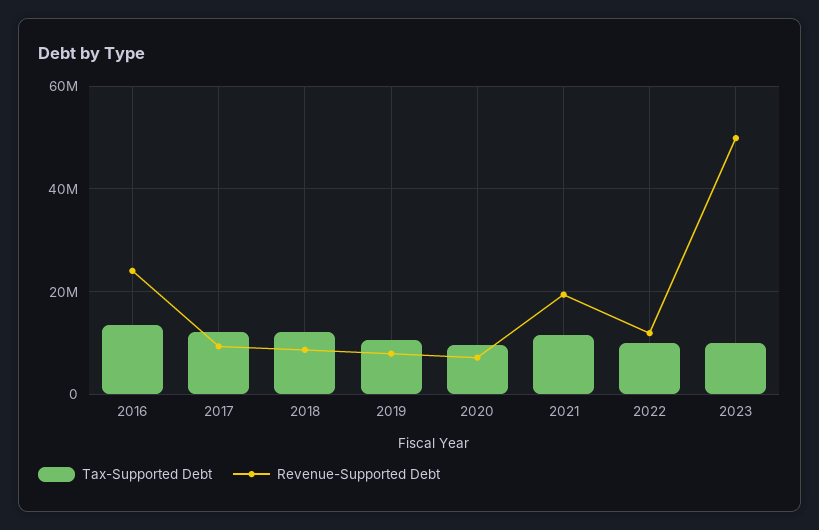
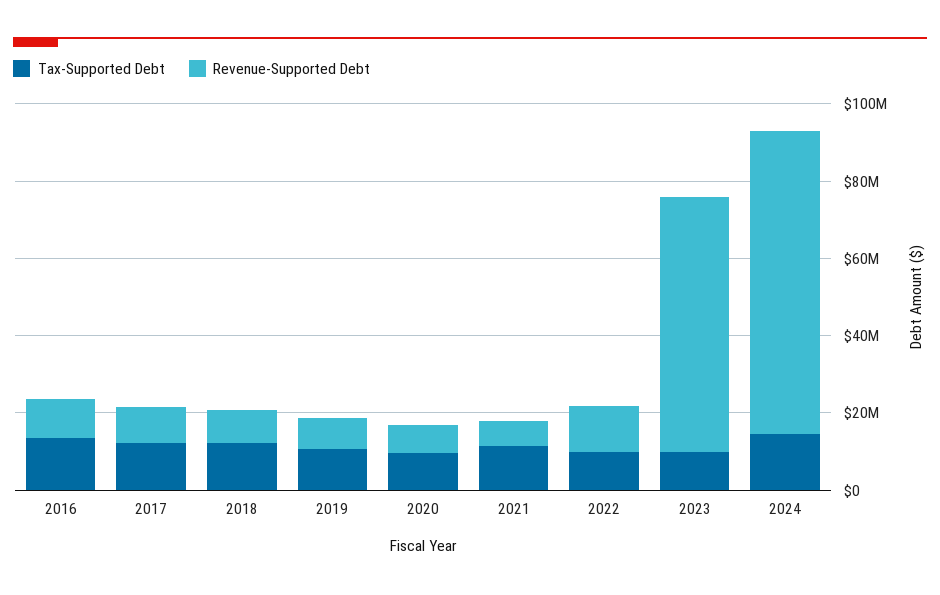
Revenue-Supported Debt, 2016: 24000000 -> 10000000
Revenue-Supported Debt, 2021: 20000000 -> 5000000
Revenue-Supported Debt, 2023: 50000000 -> 65000000
Tax-Supported Debt, 2024: none -> 15000000
Revenue-Supported Debt, 2024: none -> 80000000

